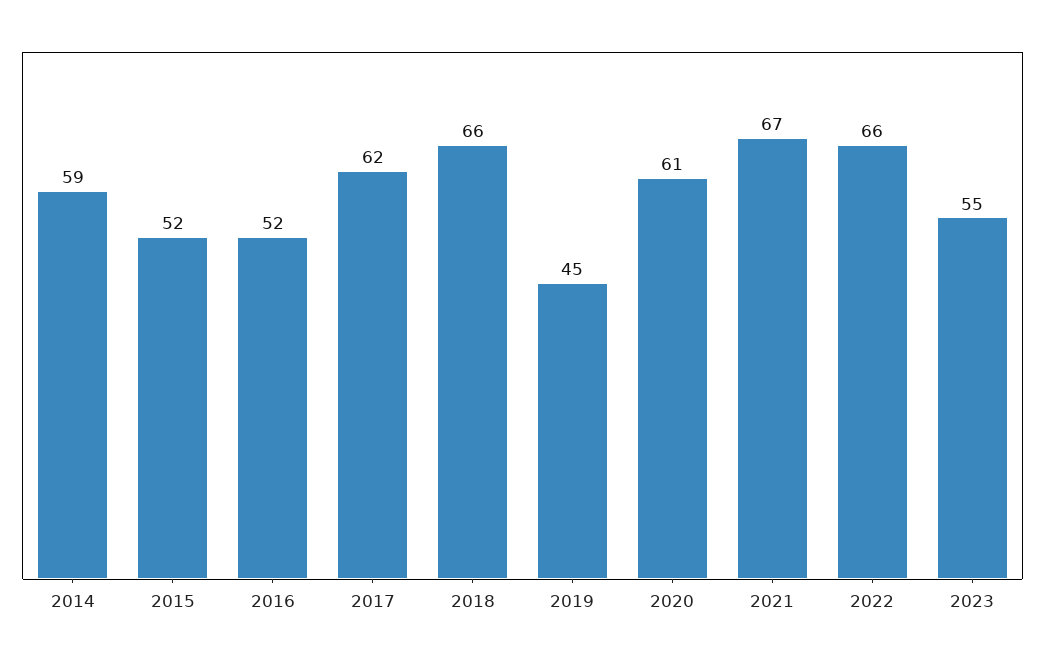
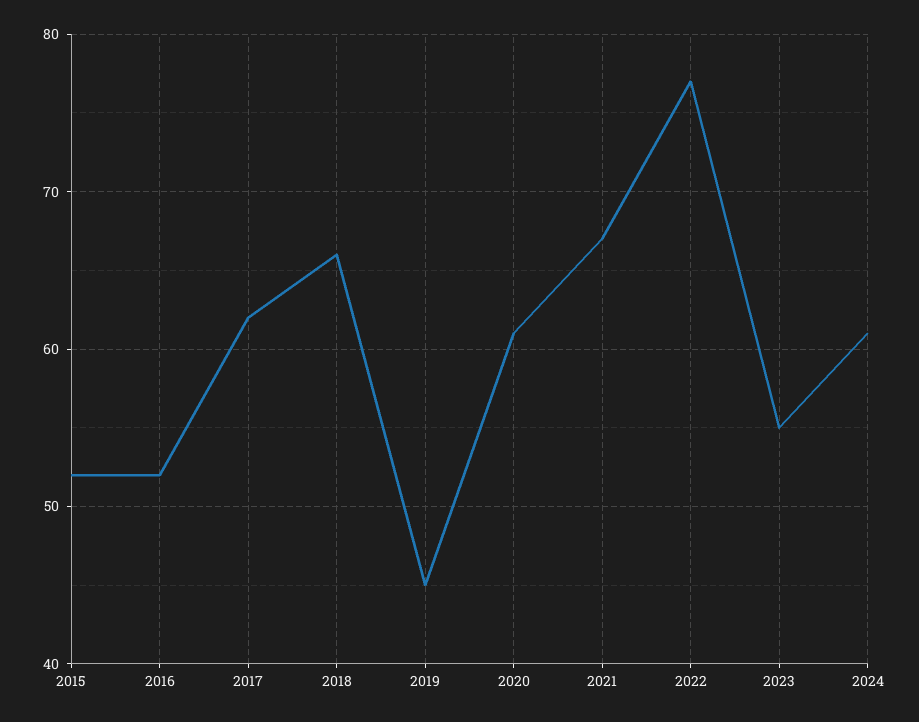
2014: 59 -> none
2022: 66 -> 77
2024: none -> 61

